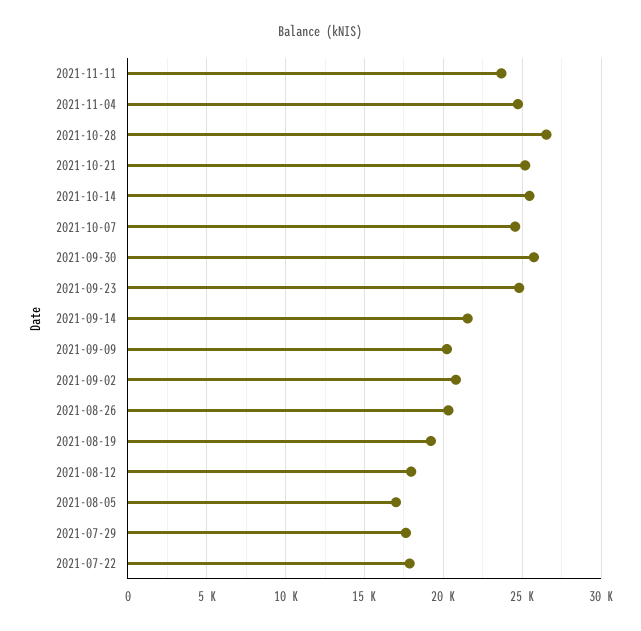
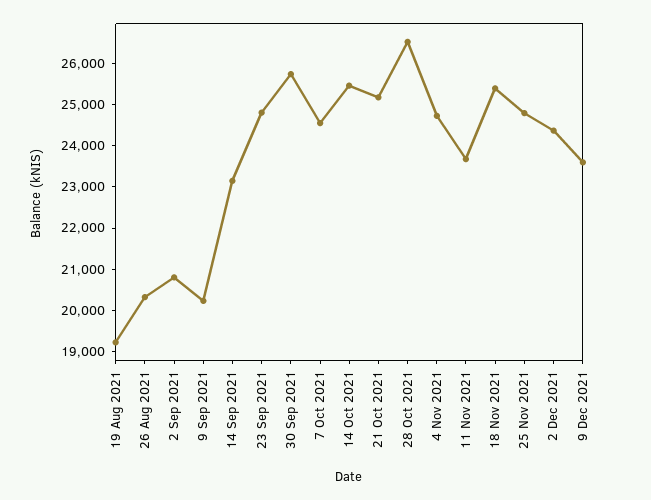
2021-09-14: 21500 -> 23200
2021-08-12: 18000 -> none
2021-08-05: 17000 -> none
2021-07-29: 17500 -> none
2021-07-22: 18000 -> none
18 Nov 2021: none -> 25400
25 Nov 2021: none -> 24800
2 Dec 2021: none -> 24400
9 Dec 2021: none -> 23600

